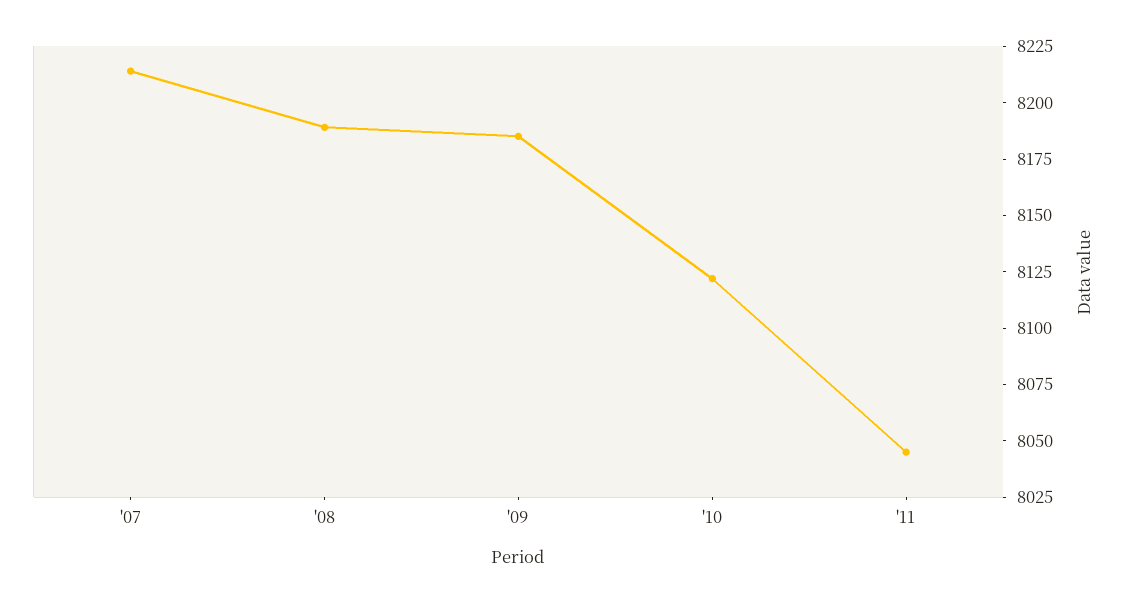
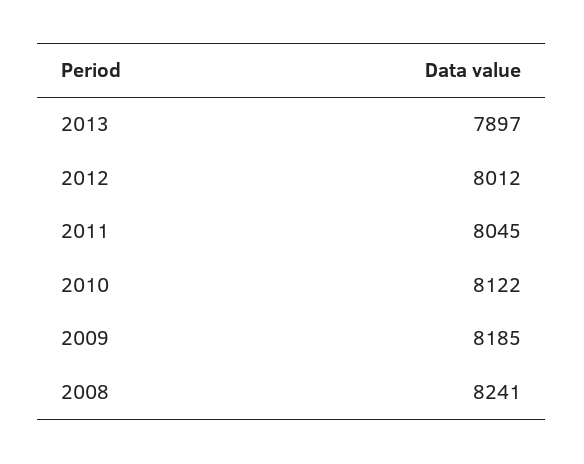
'07: 8215 -> none
'08: 8190 -> 8241
2013: none -> 7897
2012: none -> 8012

